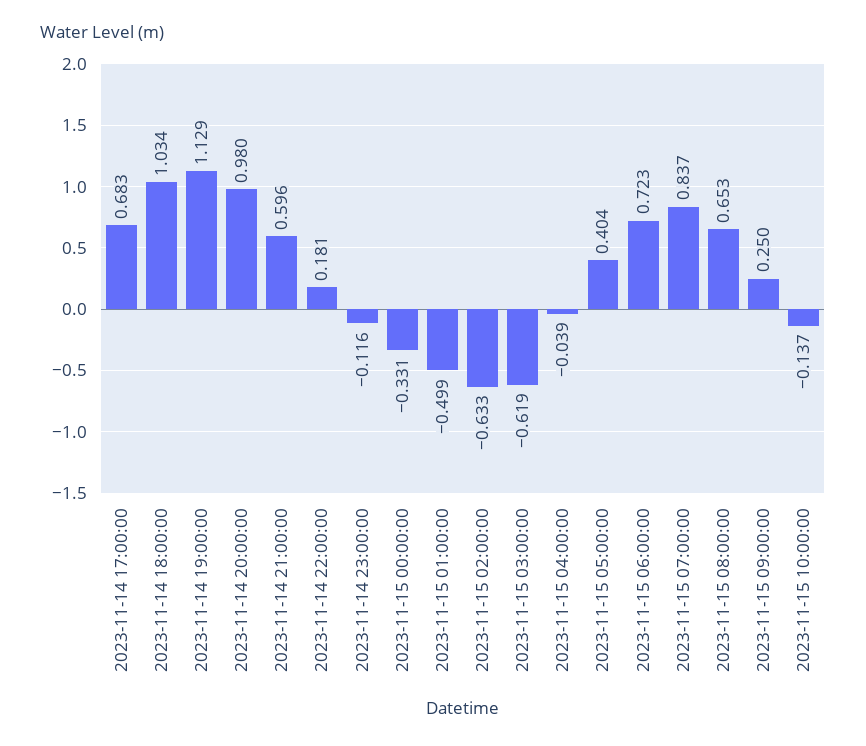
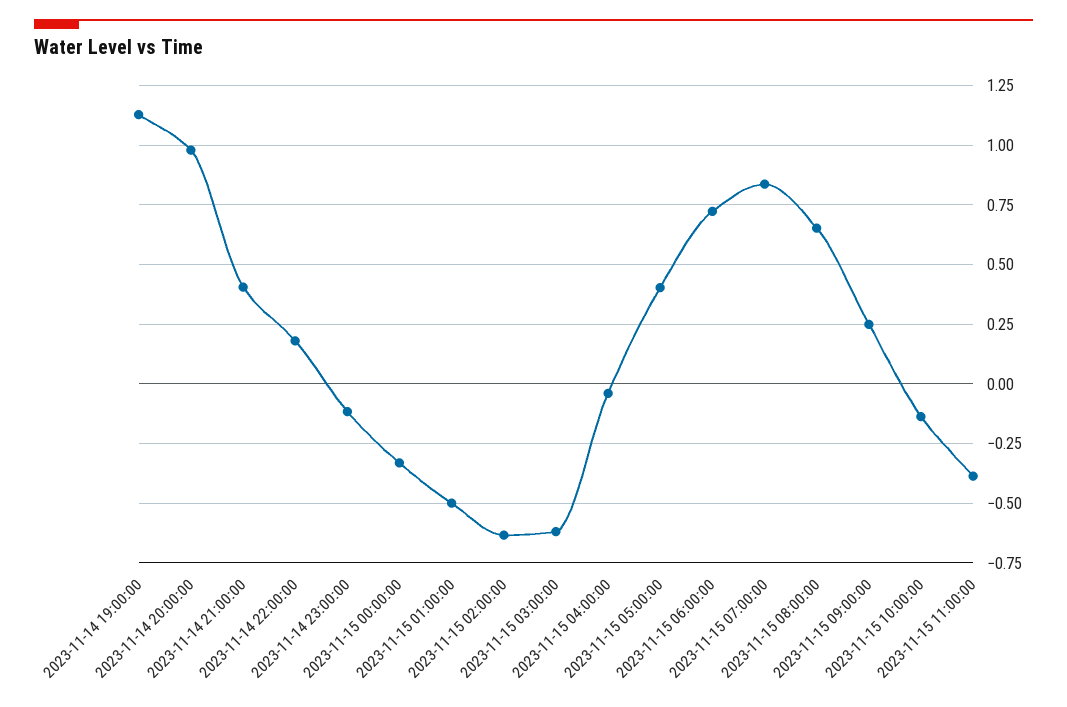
2023-11-14 17:00:00: 0.683 -> none
2023-11-14 18:00:00: 1.034 -> none
2023-11-14 21:00:00: 0.596 -> 0.4
2023-11-15 11:00:00: none -> -0.4

